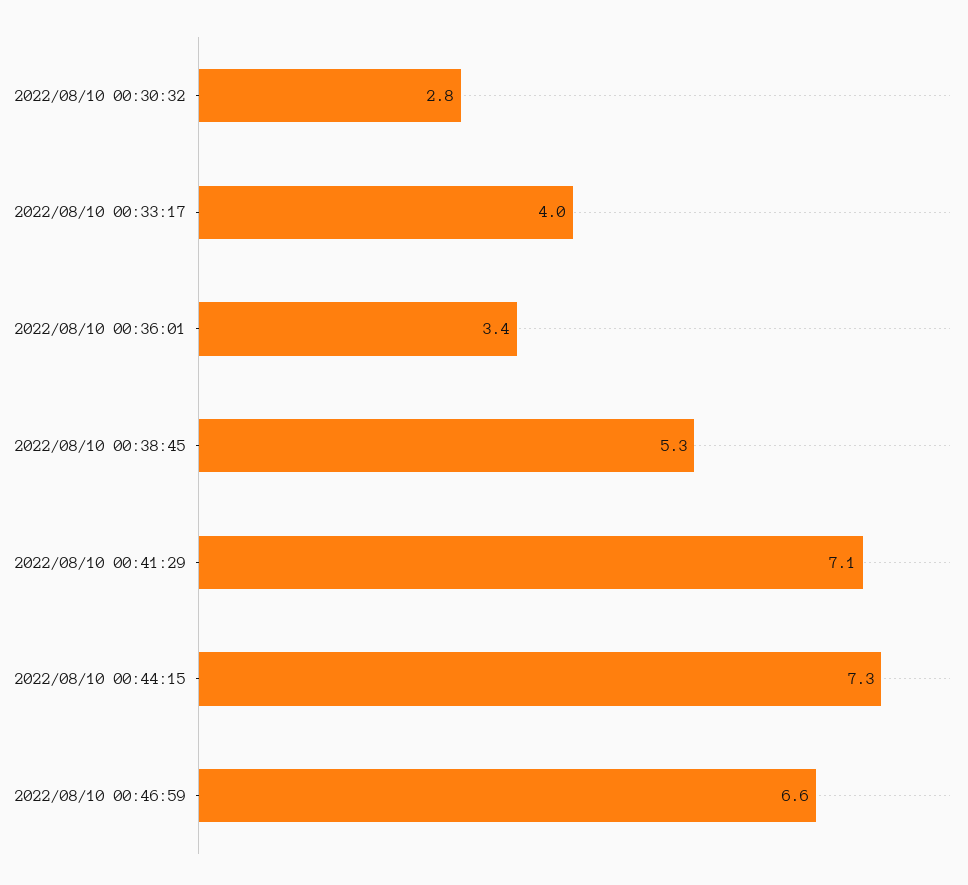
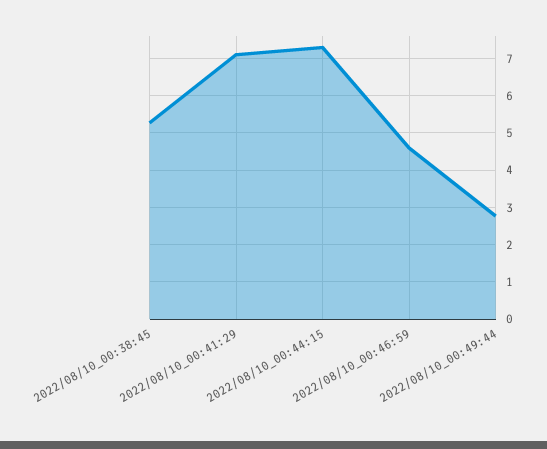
2022/08/10 00:30:32: 2.8 -> none
2022/08/10 00:33:17: 4 -> none
2022/08/10 00:36:01: 3.4 -> none
2022/08/10 00:46:59: 6.6 -> 4.6
2022/08/10_00:49:44: none -> 2.8

